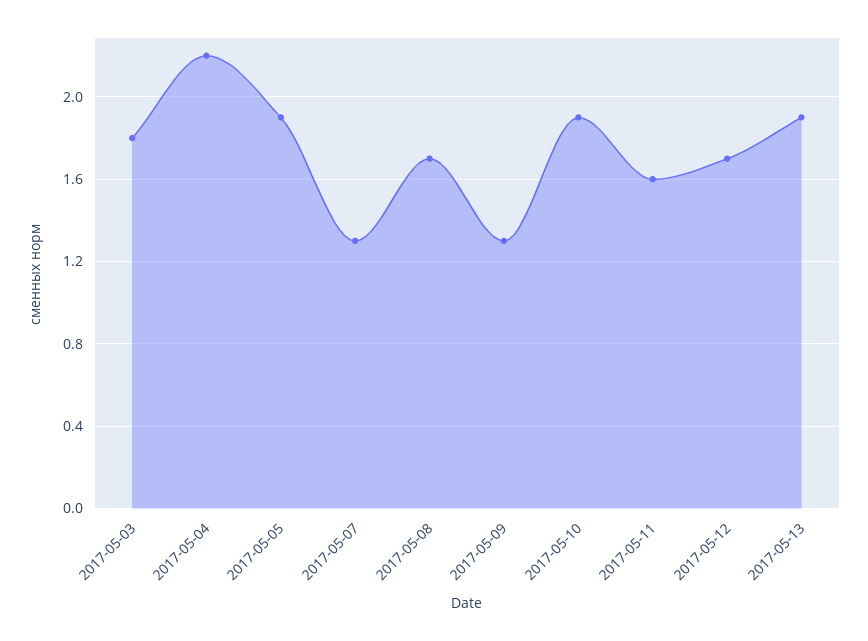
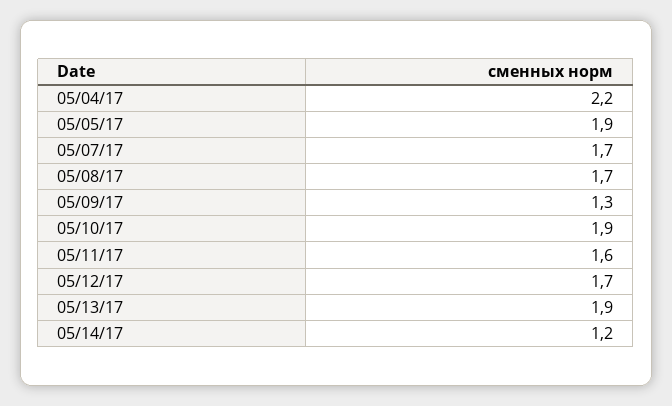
2017-05-03: 1.8 -> none
2017-05-07: 1.3 -> 1.7
05/14/17: none -> 1.2

